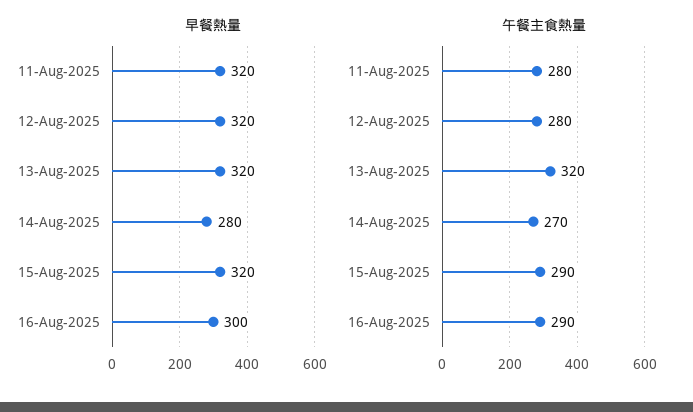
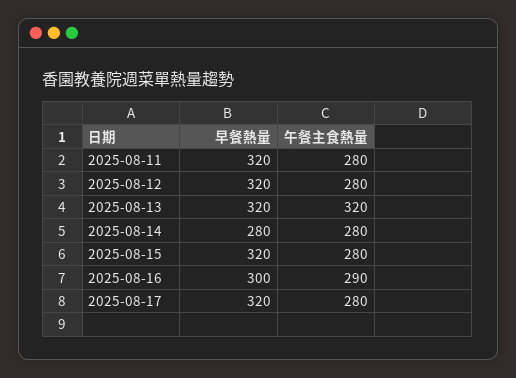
午餐主食熱量, 14-Aug-2025: 270 -> 280
午餐主食熱量, 15-Aug-2025: 290 -> 280
早餐熱量, 2025-08-17: none -> 320
午餐主食熱量, 2025-08-17: none -> 280

